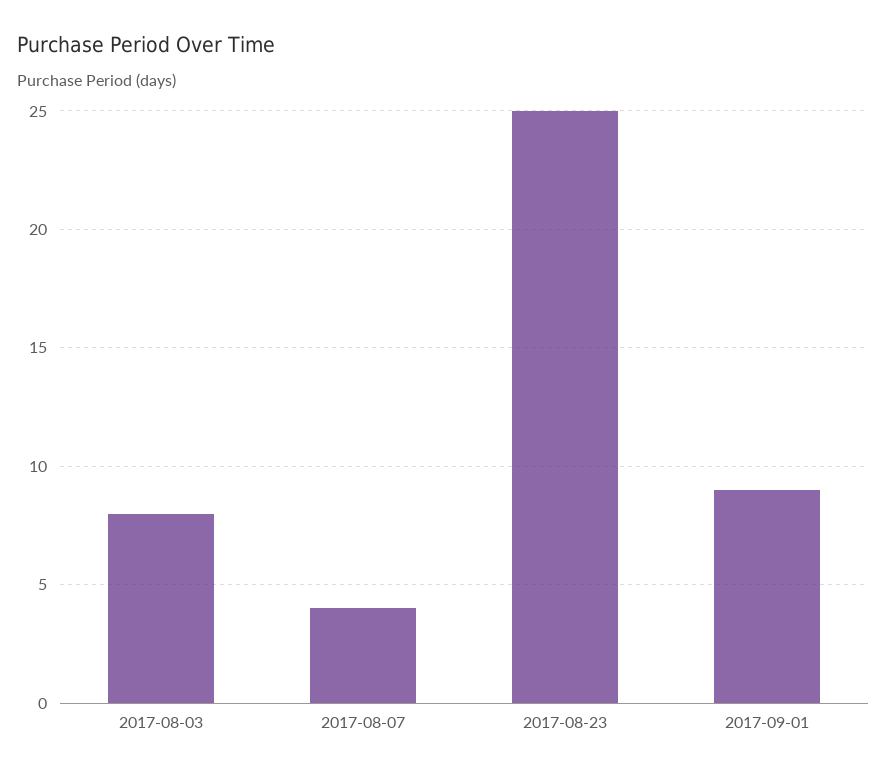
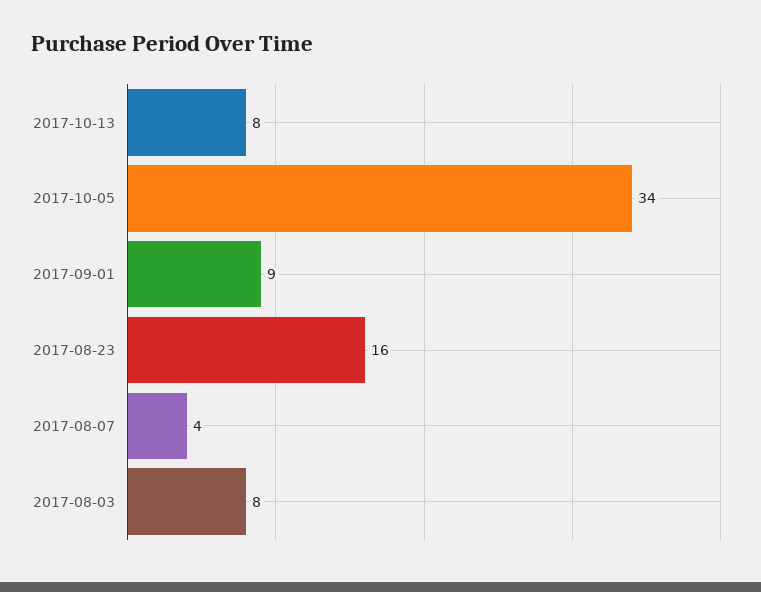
2017-08-23: 25 -> 16
2017-10-13: none -> 8
2017-10-05: none -> 34

